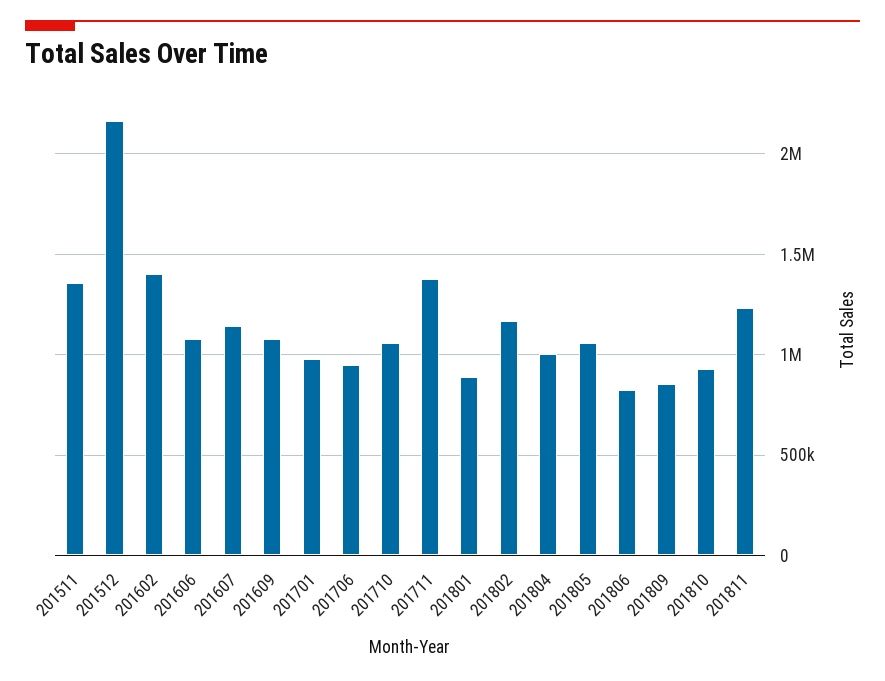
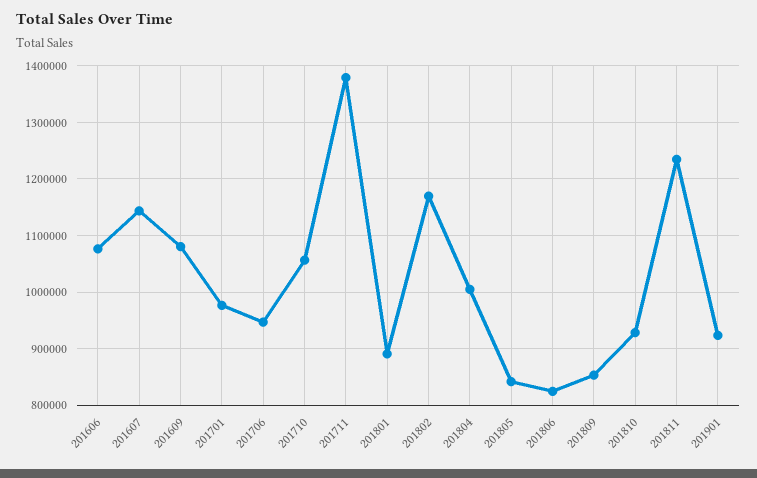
201511: 1350000 -> none
201512: 2150000 -> none
201602: 1400000 -> none
201805: 1050000 -> 840000
201901: none -> 920000

